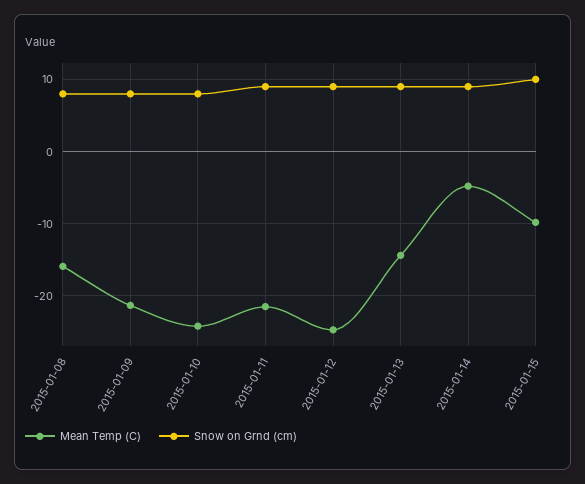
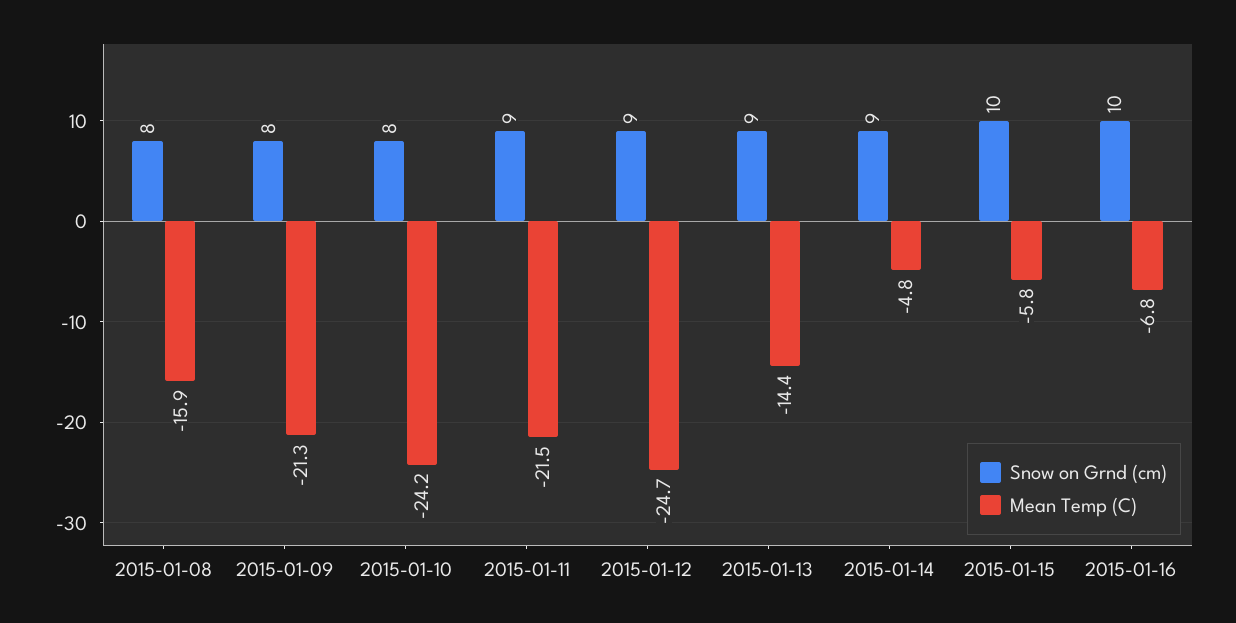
Mean Temp (C), 2015-01-15: -10 -> -5.8
Snow on Grnd (cm), 2015-01-16: none -> 10
Mean Temp (C), 2015-01-16: none -> -6.8

